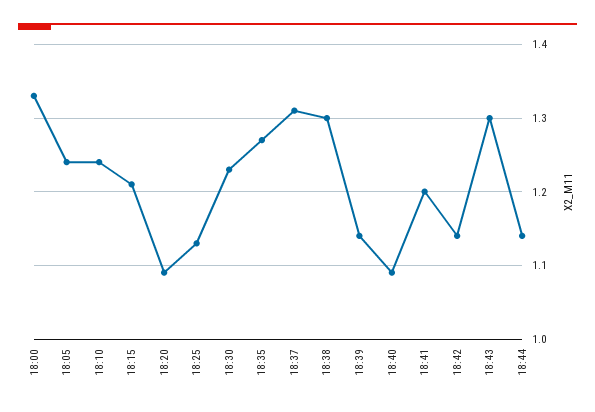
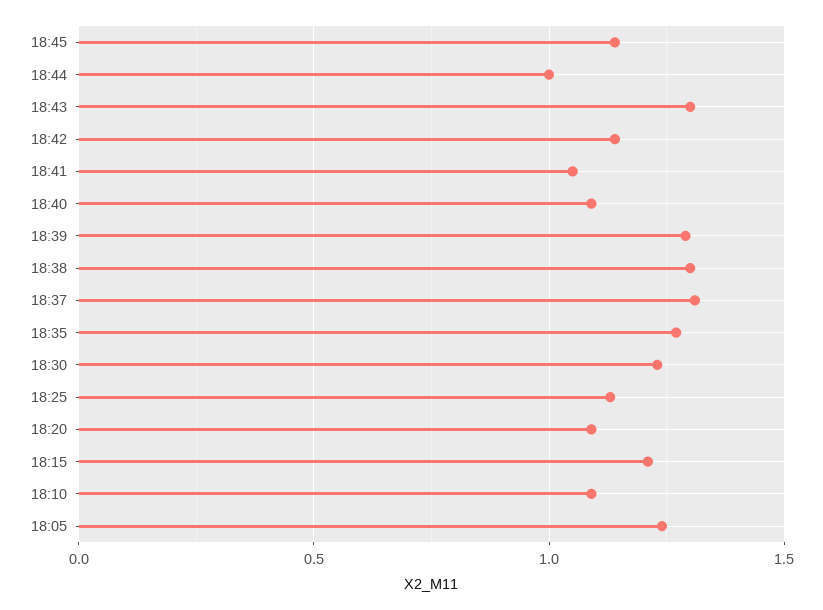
18:00: 1.33 -> none
18:10: 1.24 -> 1.1
18:39: 1.14 -> 1.3
18:41: 1.2 -> 1.05
18:44: 1.14 -> 1
18:45: none -> 1.15

